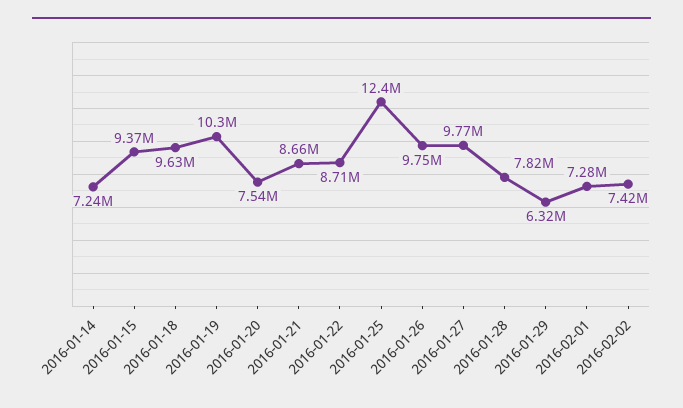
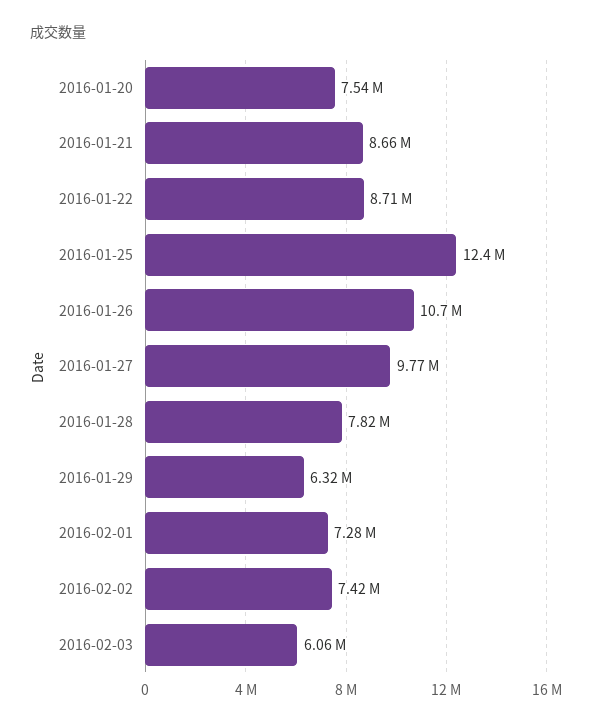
2016-01-14: 7240000 -> none
2016-01-15: 9370000 -> none
2016-01-18: 9630000 -> none
2016-01-19: 10300000 -> none
2016-01-26: 9750000 -> 10700000
2016-02-03: none -> 6060000

